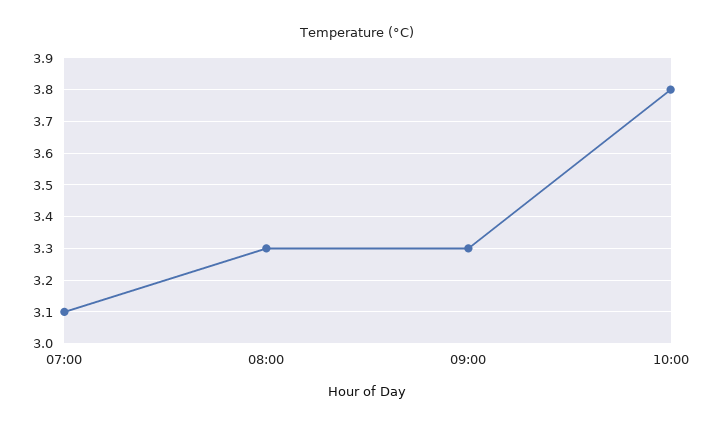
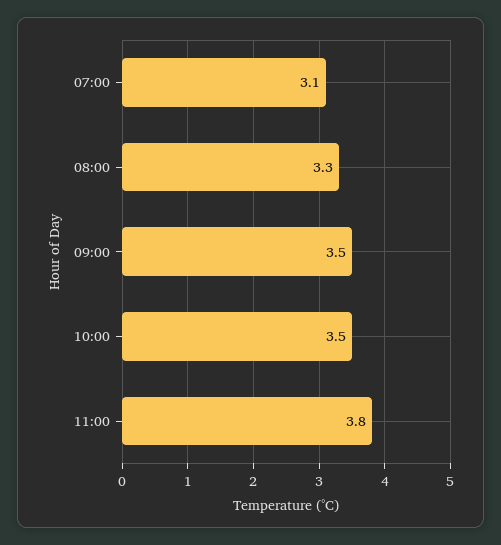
09:00: 3.3 -> 3.5
10:00: 3.8 -> 3.5
11:00: none -> 3.8

